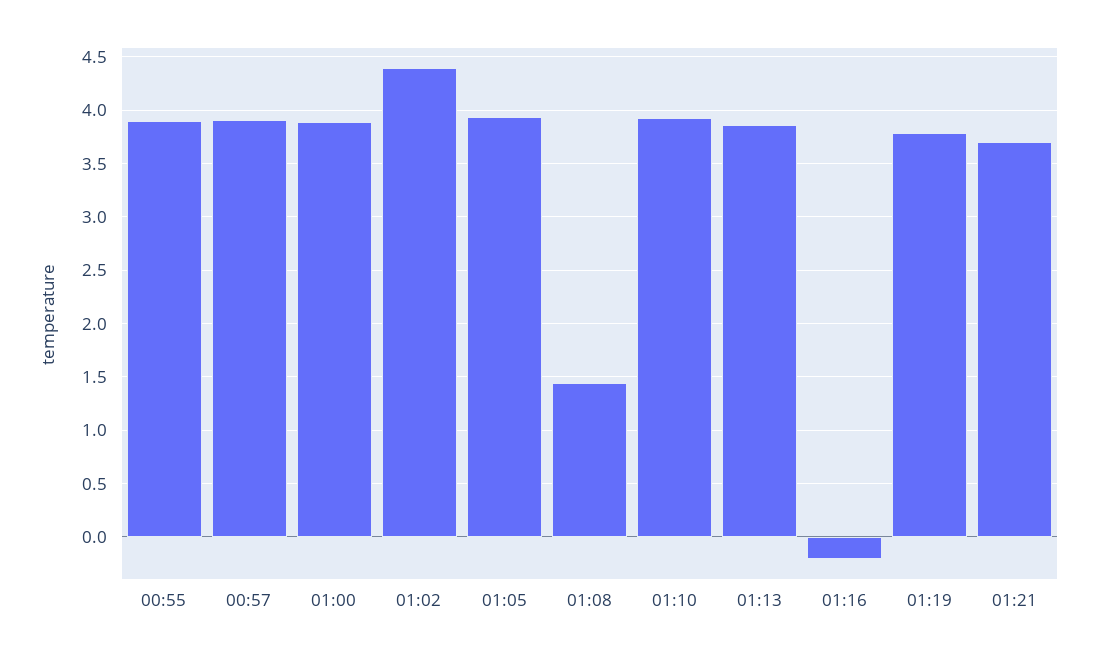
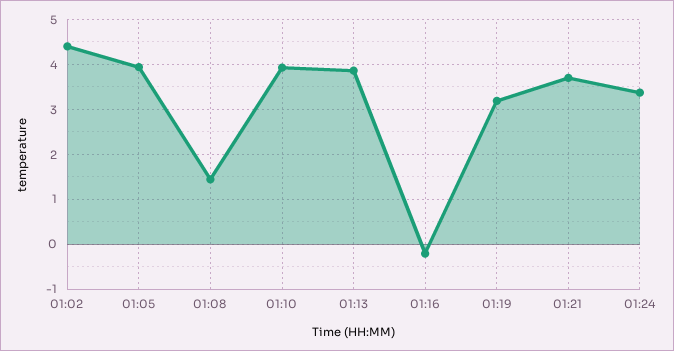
00:55: 3.9 -> none
00:57: 3.9 -> none
01:00: 3.9 -> none
01:19: 3.8 -> 3.2
01:24: none -> 3.4

